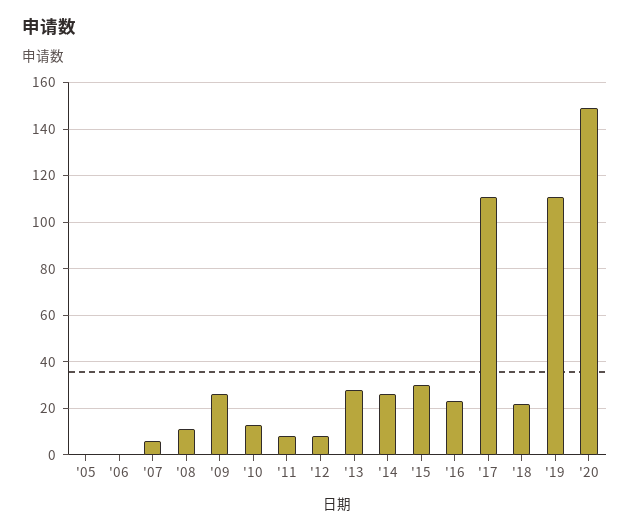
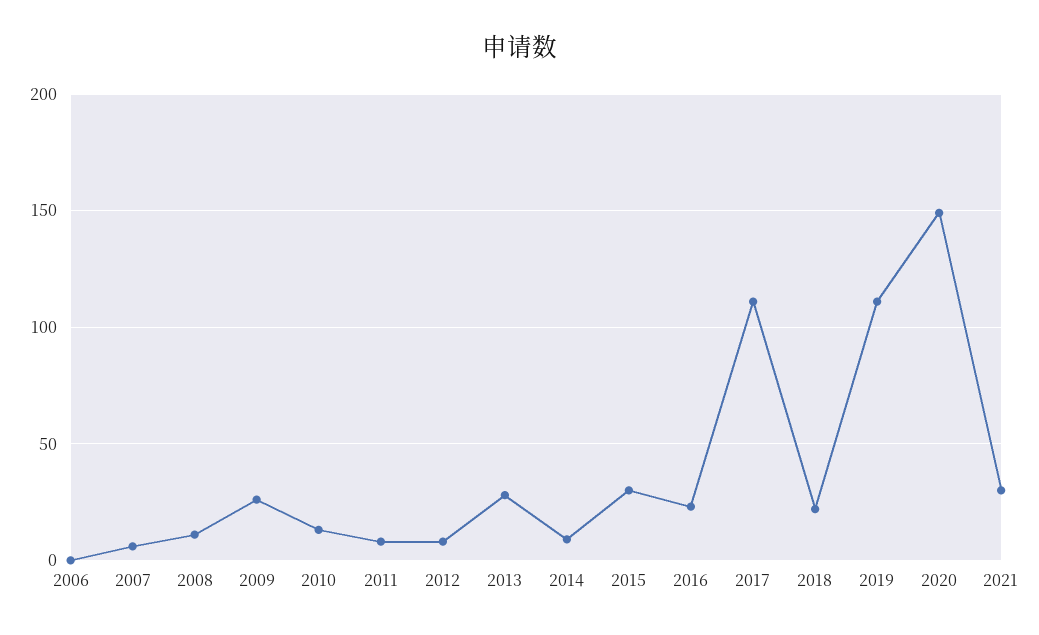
'05: 0 -> none
'14: 25 -> 10
2021: none -> 30

